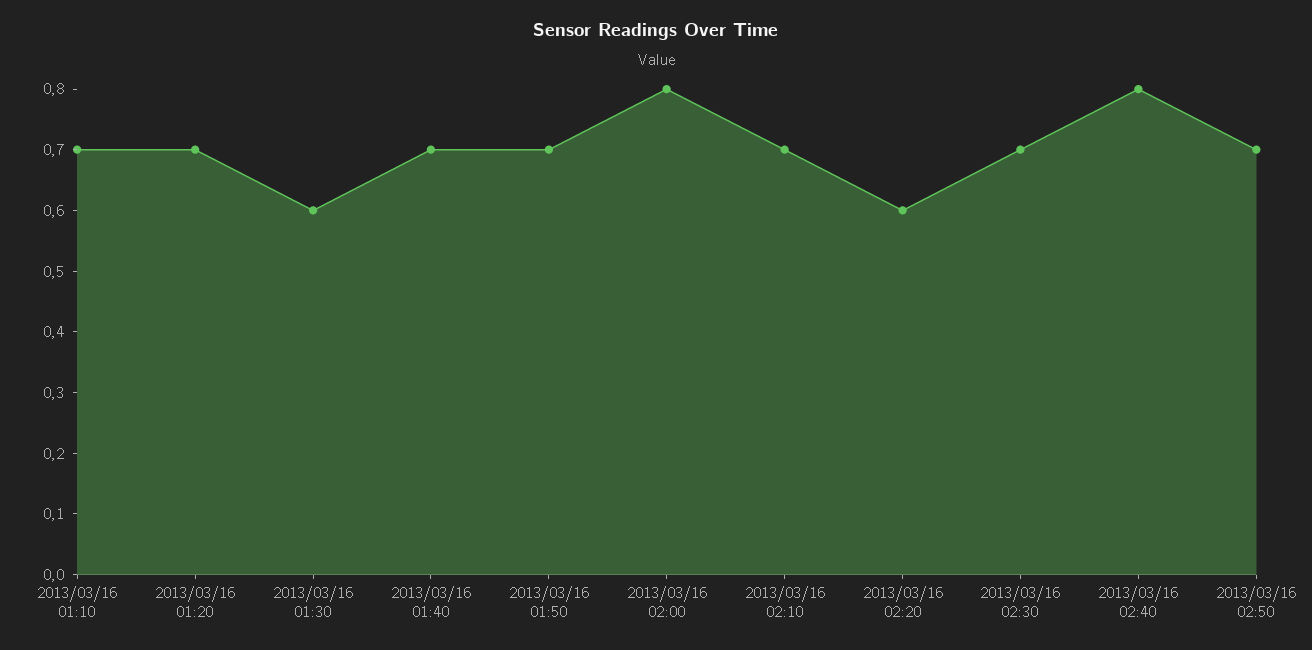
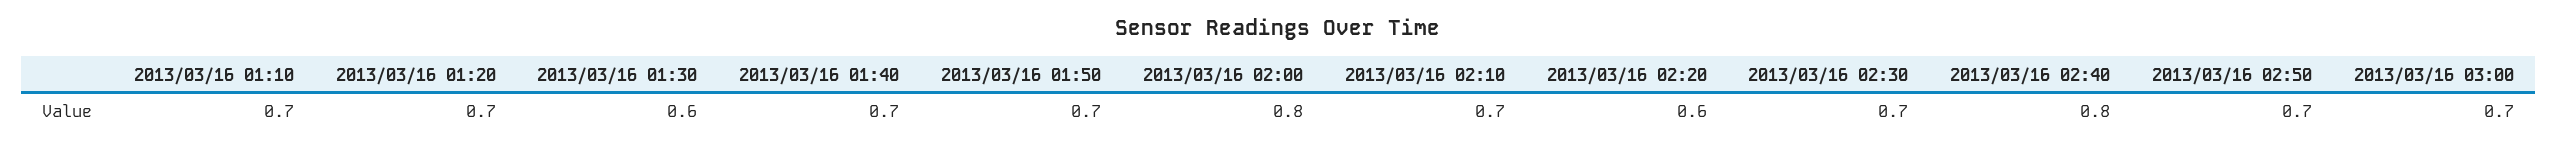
2013/03/16 03:00: none -> 0.7

